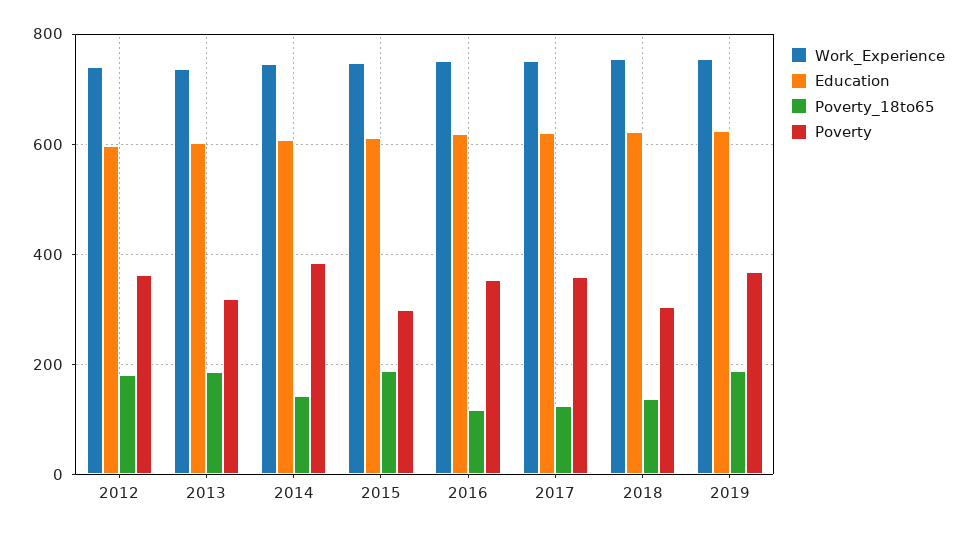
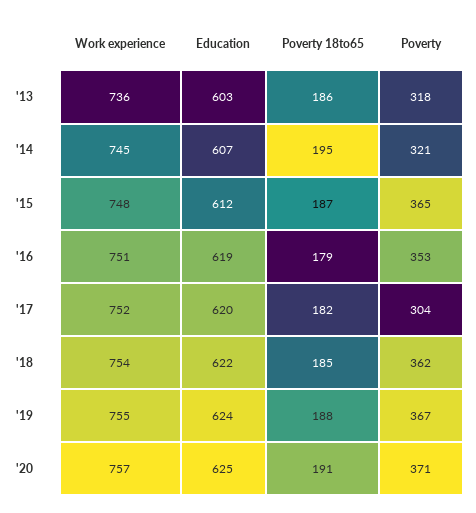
Work_Experience, 2012: 740 -> none
Education, 2012: 600 -> none
Poverty_18to65, 2012: 180 -> none
Poverty, 2012: 360 -> none
Poverty_18to65, 2014: 140 -> 195
Poverty, 2014: 380 -> 321
Poverty, 2015: 300 -> 365
Poverty_18to65, 2016: 120 -> 179
Poverty_18to65, 2017: 120 -> 182
Poverty, 2017: 360 -> 304
Poverty_18to65, 2018: 140 -> 185
Poverty, 2018: 300 -> 362
Work_Experience, '20: none -> 757
Education, '20: none -> 625
Poverty_18to65, '20: none -> 191
Poverty, '20: none -> 371

